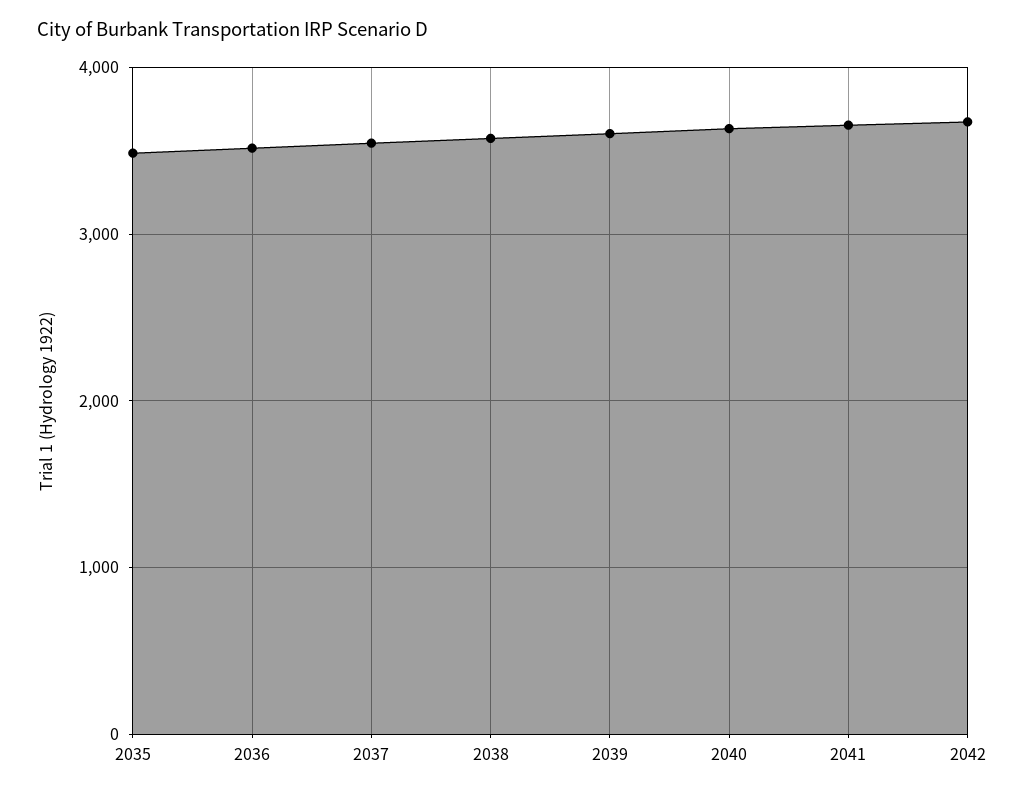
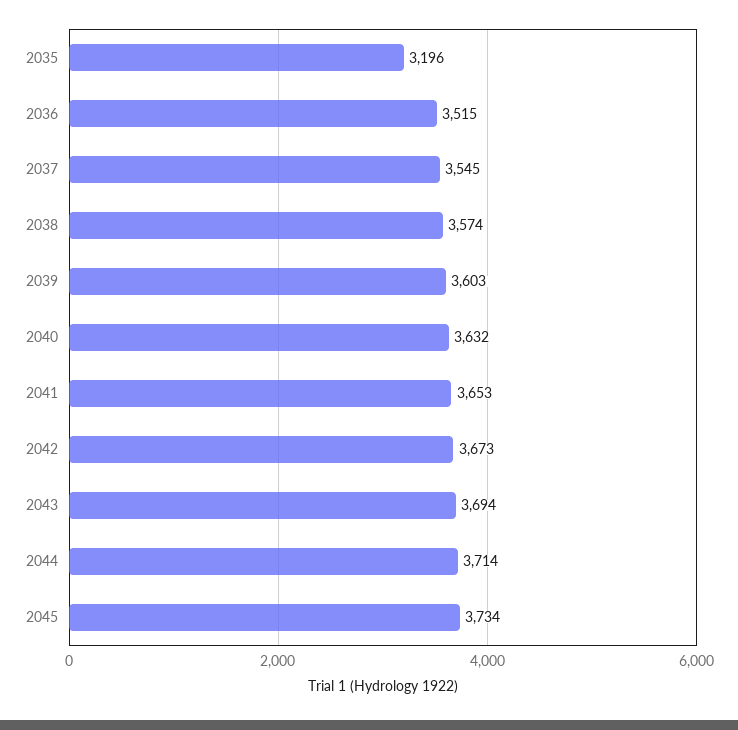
2035: 3500 -> 3196
2043: none -> 3694
2044: none -> 3714
2045: none -> 3734

